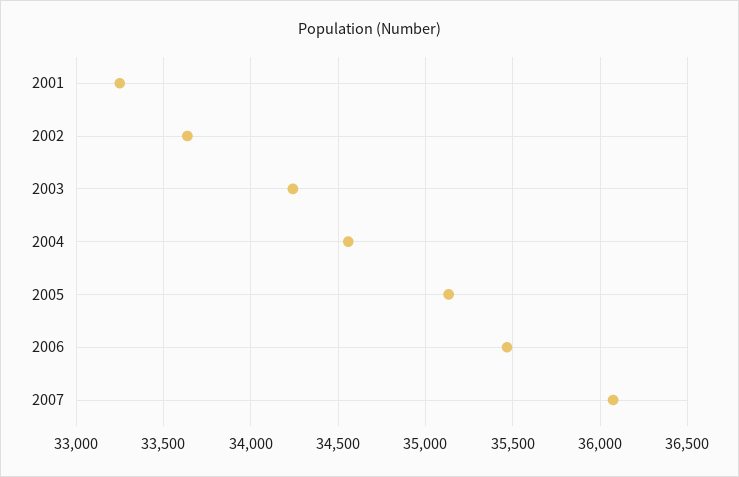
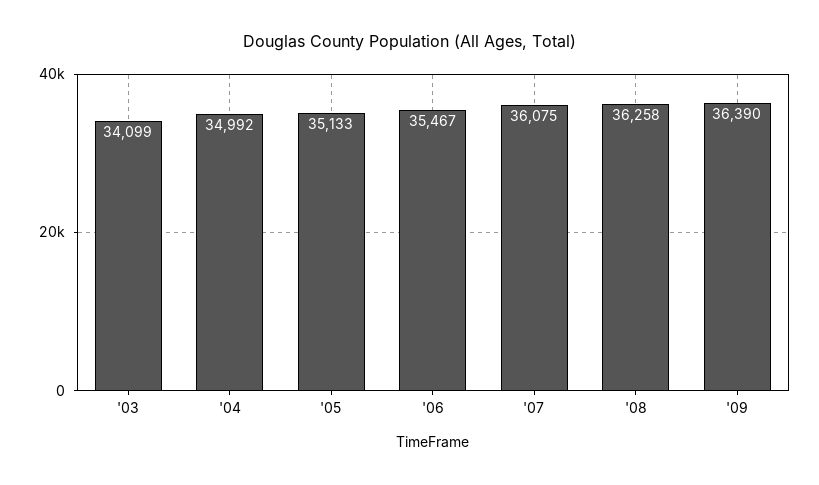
2001: 33250 -> none
2002: 33650 -> none
2003: 34250 -> 34099
2004: 34550 -> 34992
'08: none -> 36258
'09: none -> 36390

